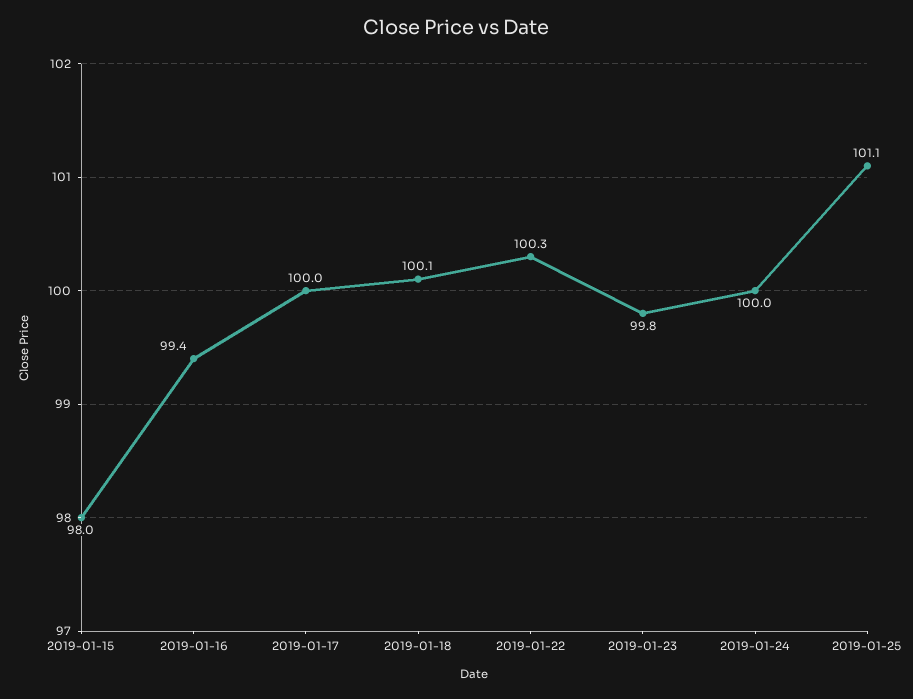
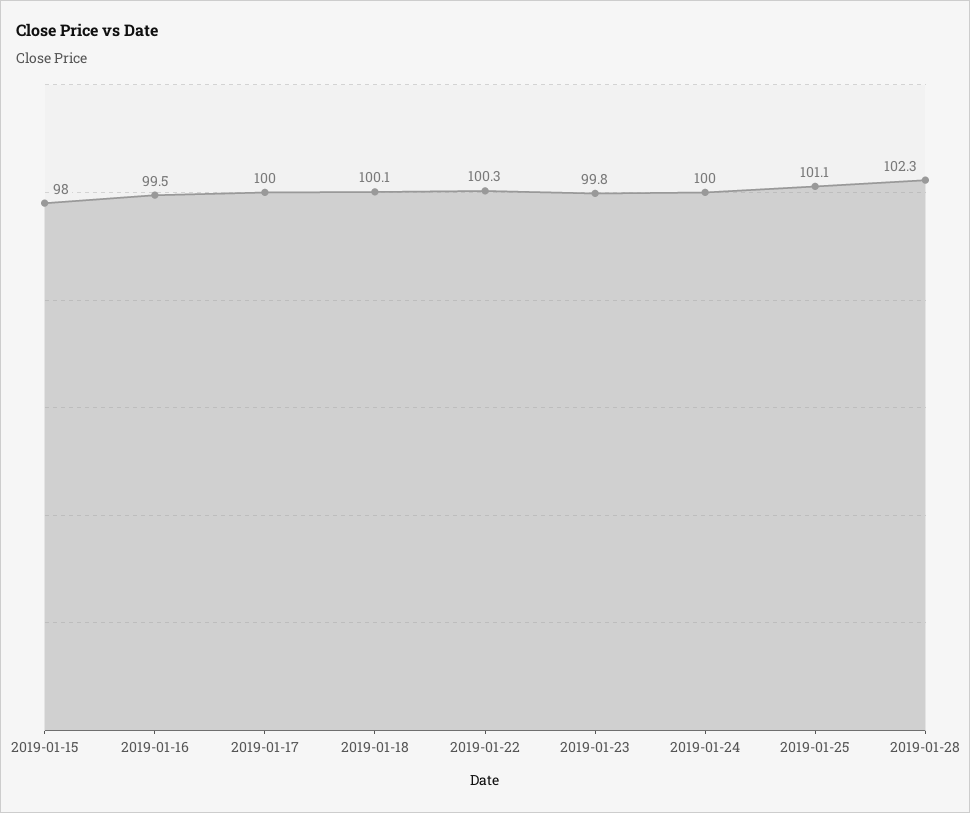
2019-01-16: 99.4 -> 99.5
2019-01-28: none -> 102.3

